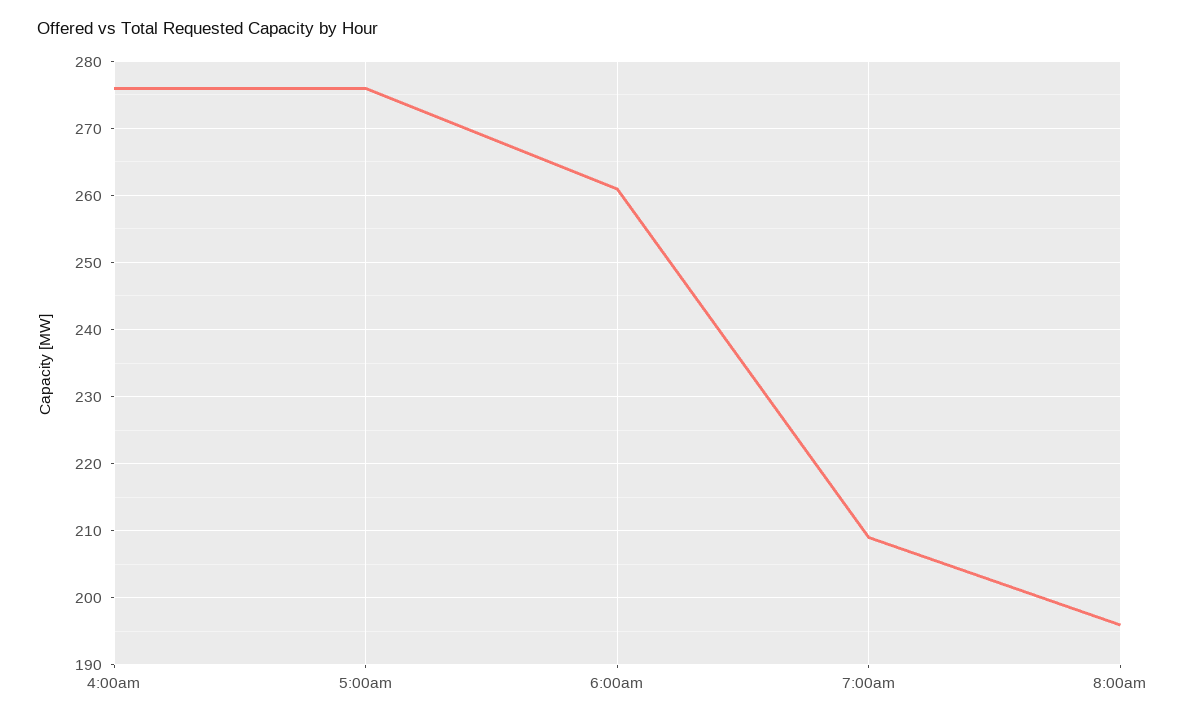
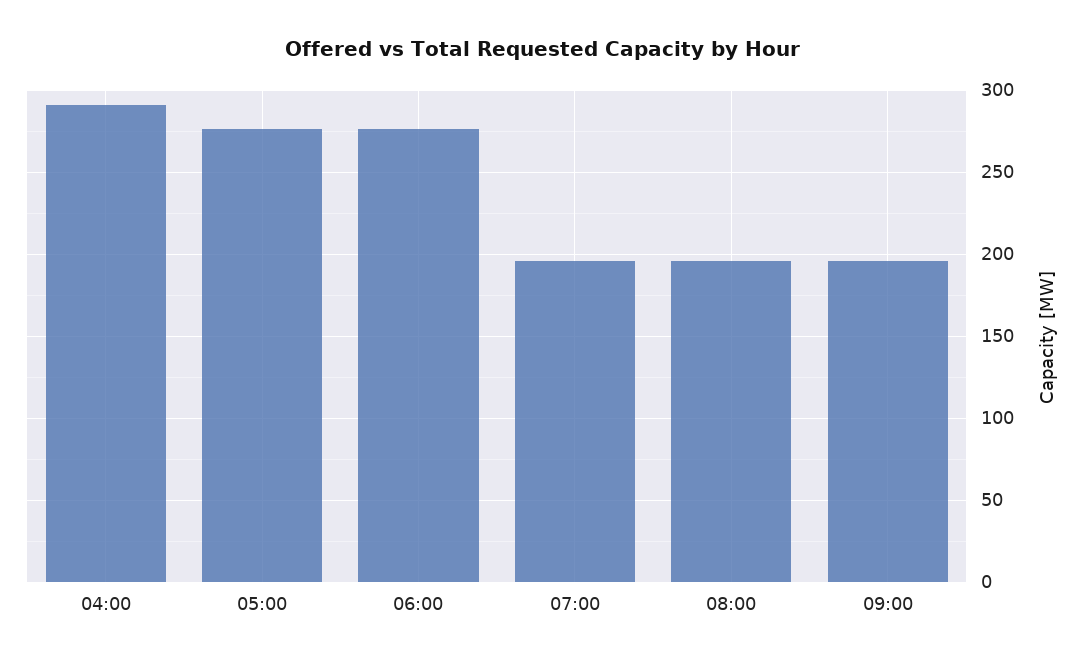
4:00am: 276 -> 290
6:00am: 261 -> 275
7:00am: 209 -> 195
09:00: none -> 195

